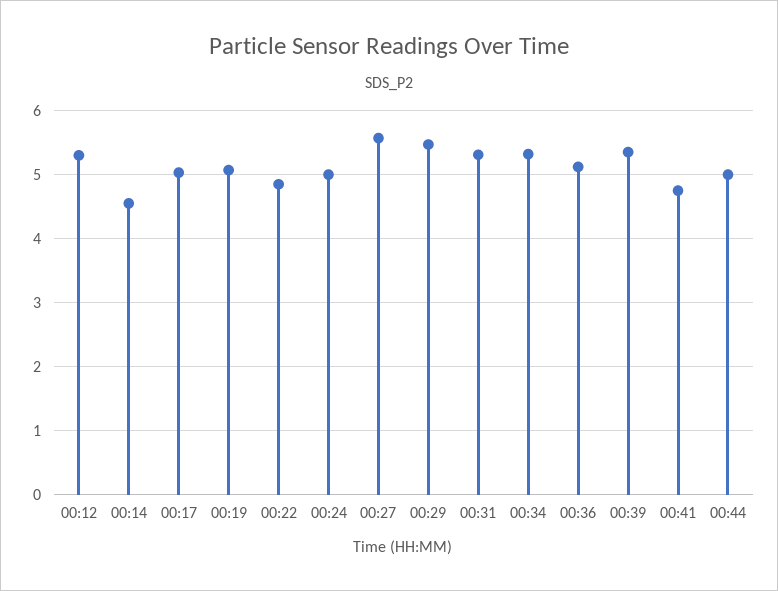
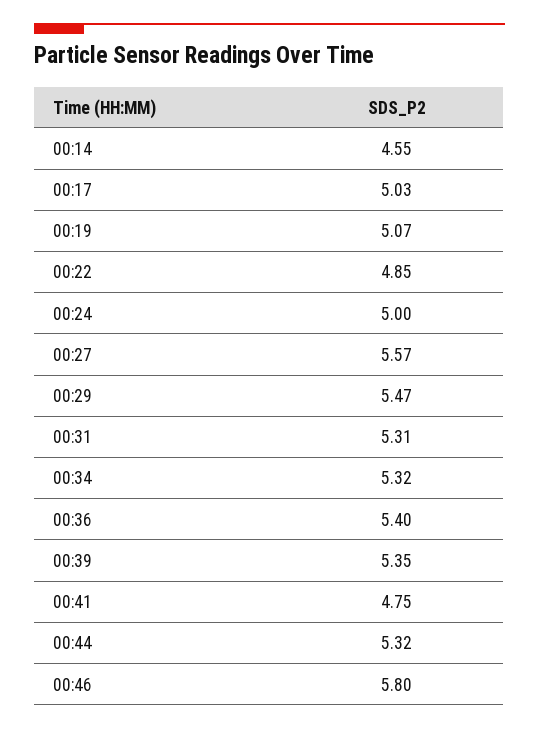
00:12: 5.3 -> none
00:36: 5.1 -> 5.4
00:44: 5 -> 5.32
00:46: none -> 5.8

